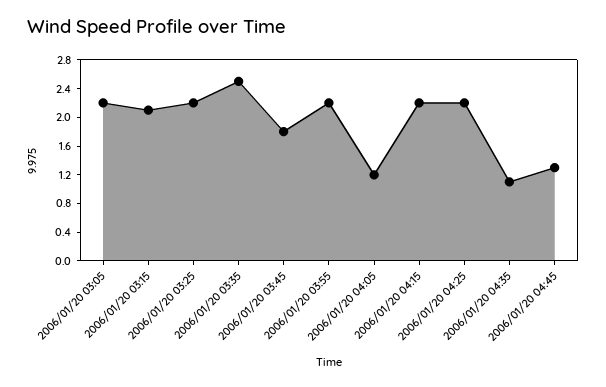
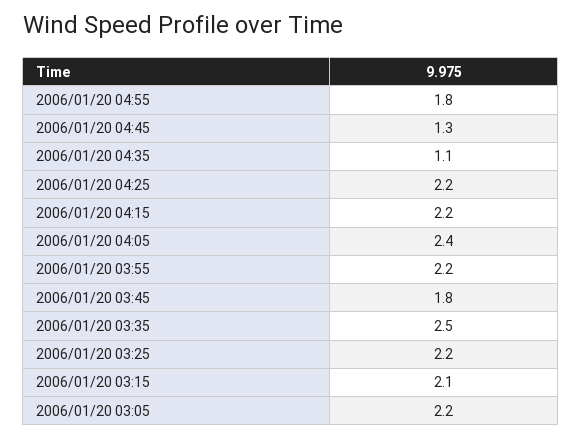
2006/01/20 04:05: 1.2 -> 2.4
2006/01/20 04:55: none -> 1.8

